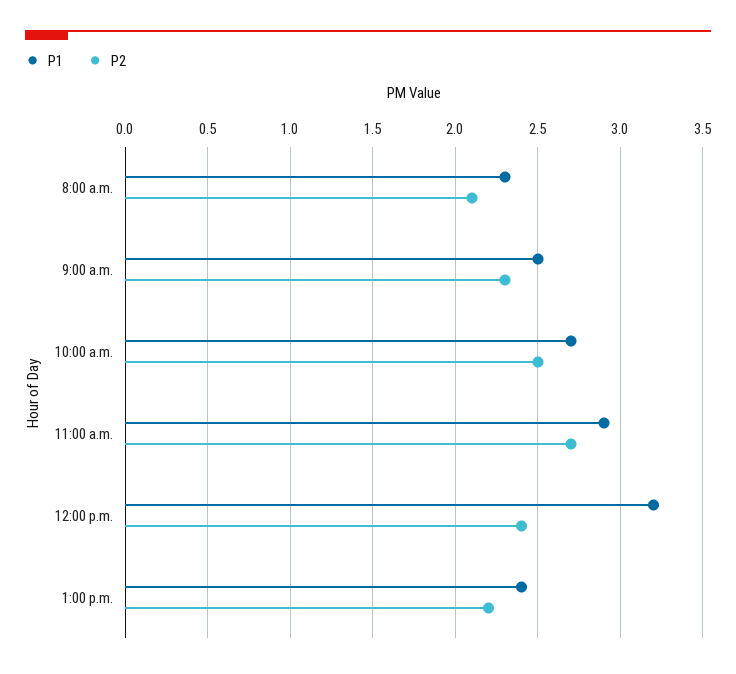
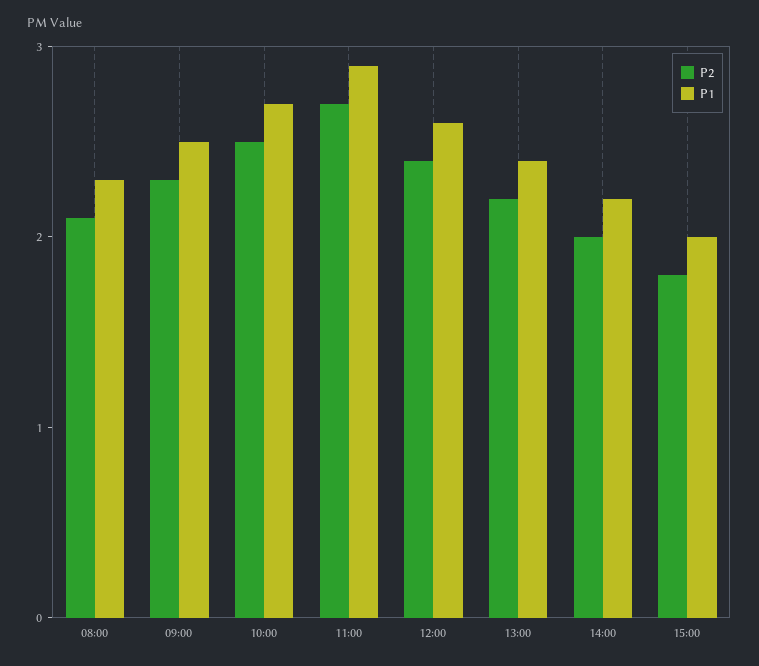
P1, 12:00 p.m.: 3.2 -> 2.6
P2, 14:00: none -> 2
P1, 14:00: none -> 2.2
P2, 15:00: none -> 1.8
P1, 15:00: none -> 2

